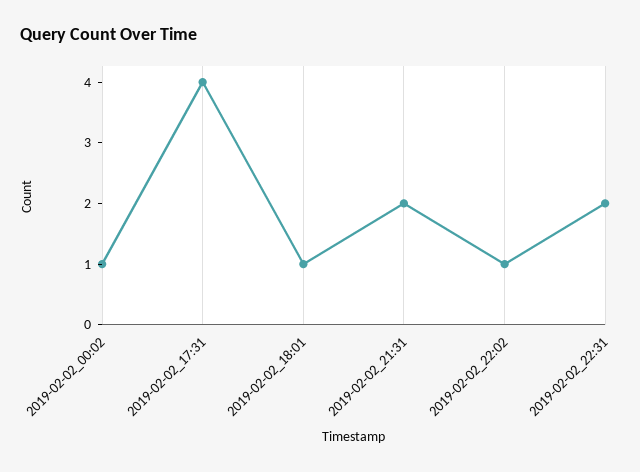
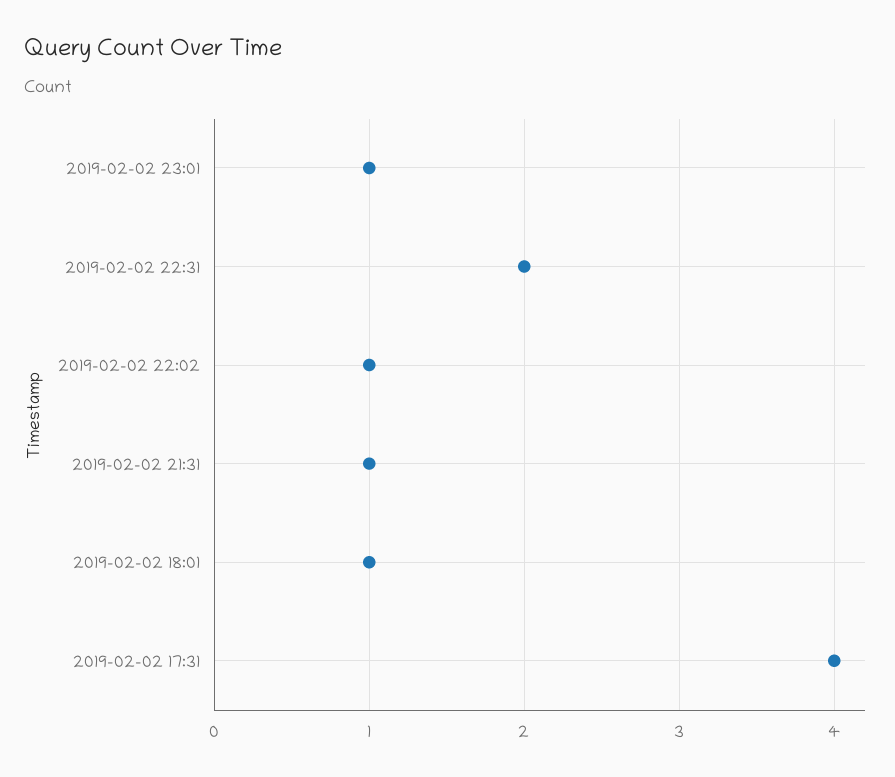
2019-02-02_00:02: 1 -> none
2019-02-02_21:31: 2 -> 1
2019-02-02 23:01: none -> 1

